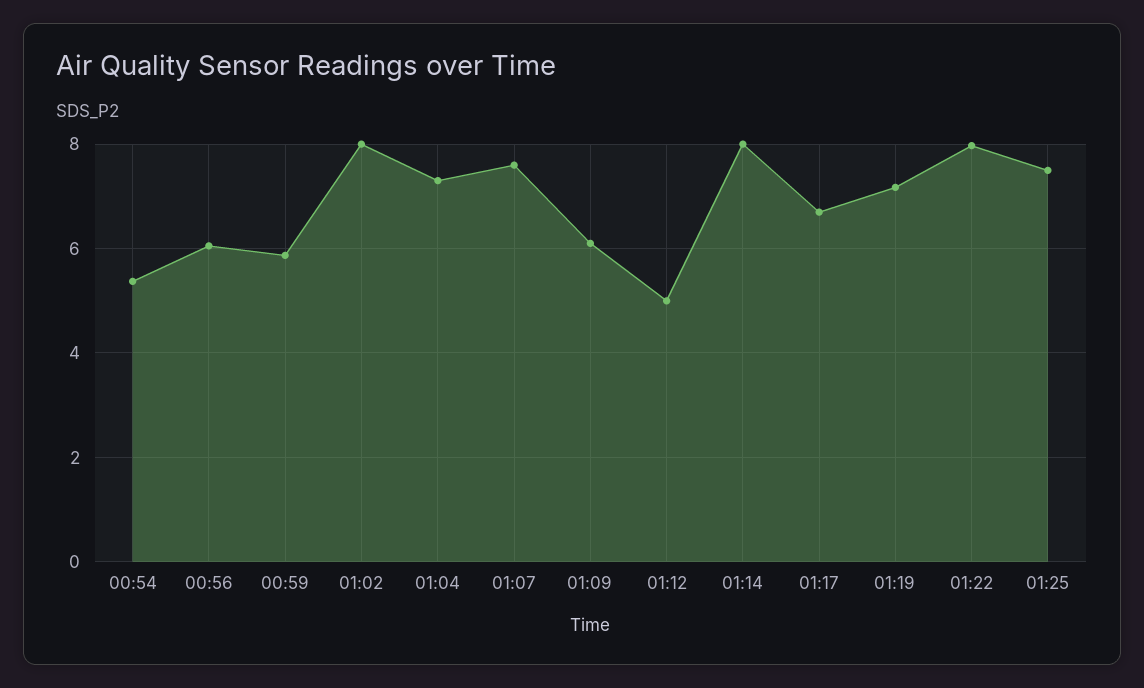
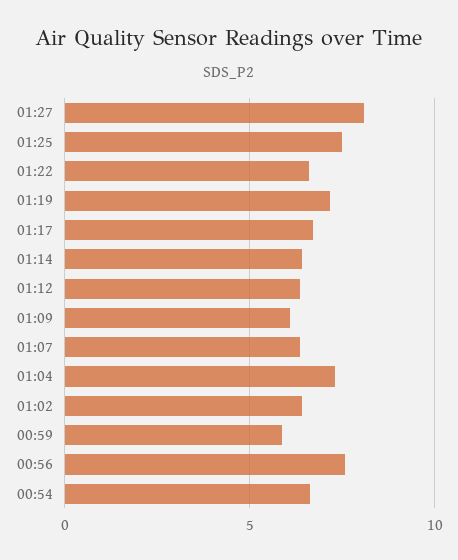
00:54: 5.4 -> 6.5
00:56: 6 -> 7.5
01:02: 8 -> 6.5
01:07: 7.6 -> 6.5
01:12: 5 -> 6.5
01:14: 8 -> 6.5
01:22: 8 -> 6.5
01:27: none -> 8

